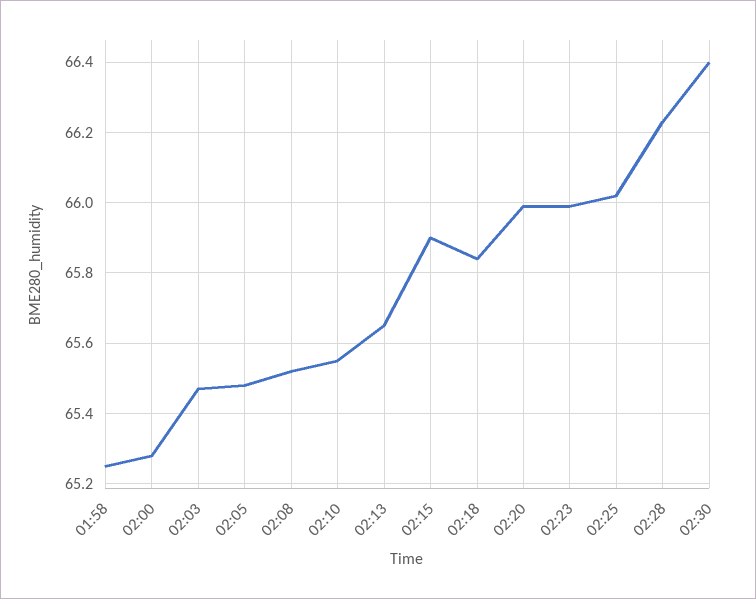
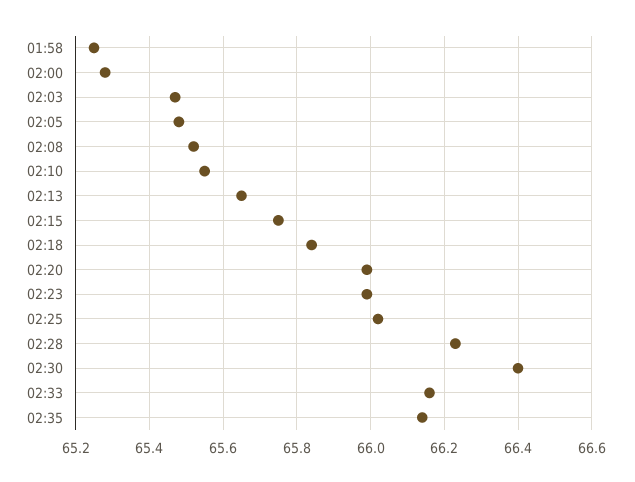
02:15: 65.9 -> 65.75
02:33: none -> 66.15
02:35: none -> 66.15

